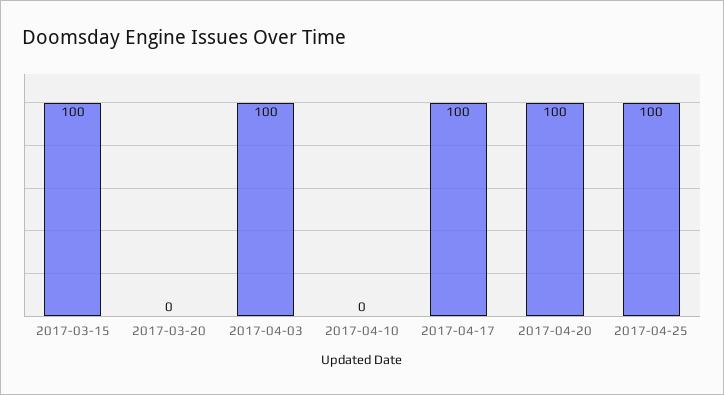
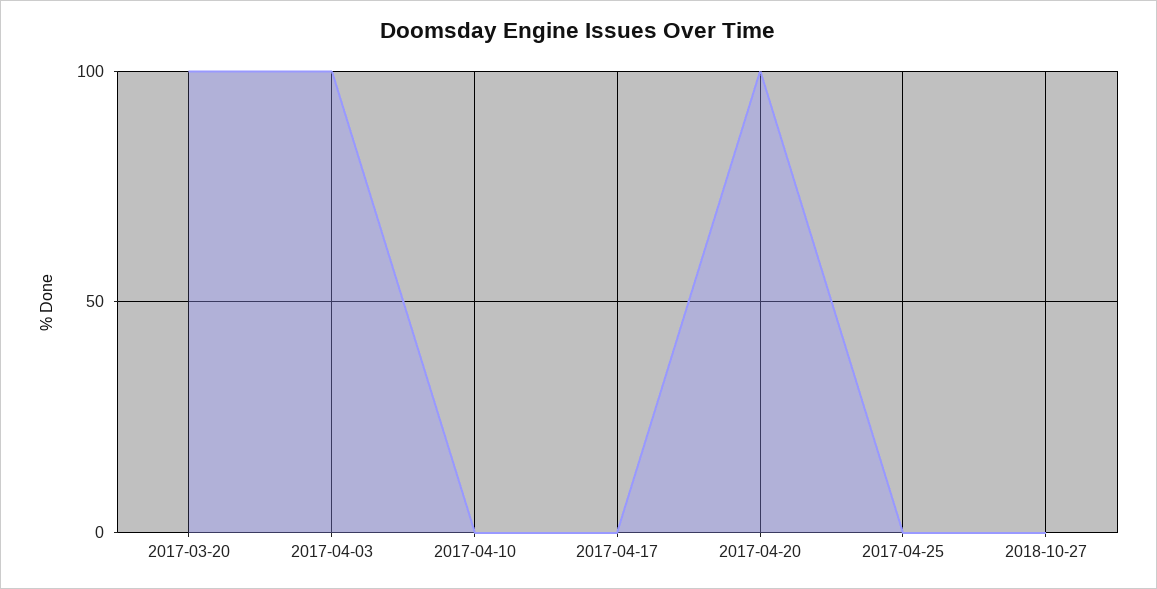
2017-03-15: 100 -> none
2017-03-20: 0 -> 100
2017-04-17: 100 -> 0
2017-04-25: 100 -> 0
2018-10-27: none -> 0

